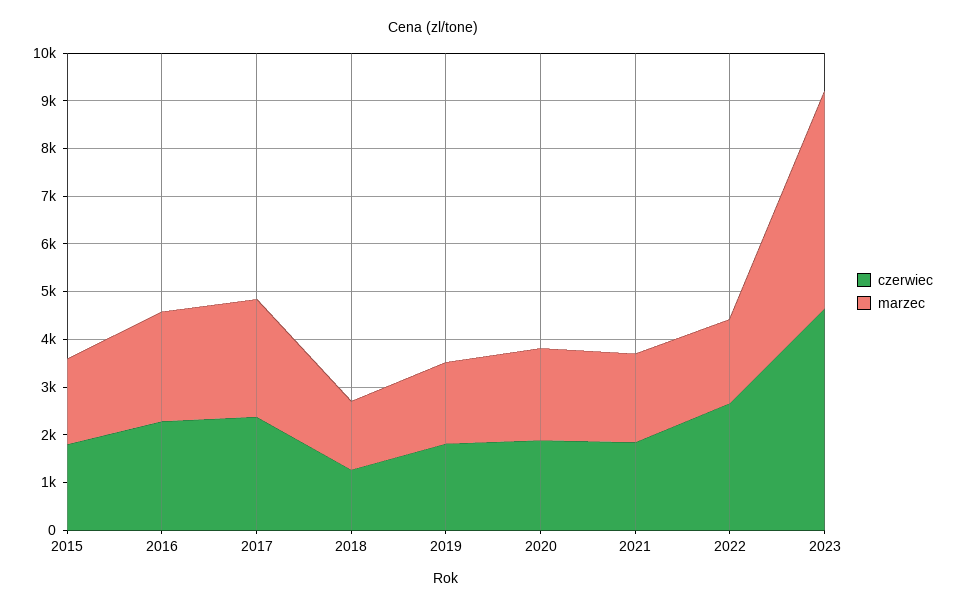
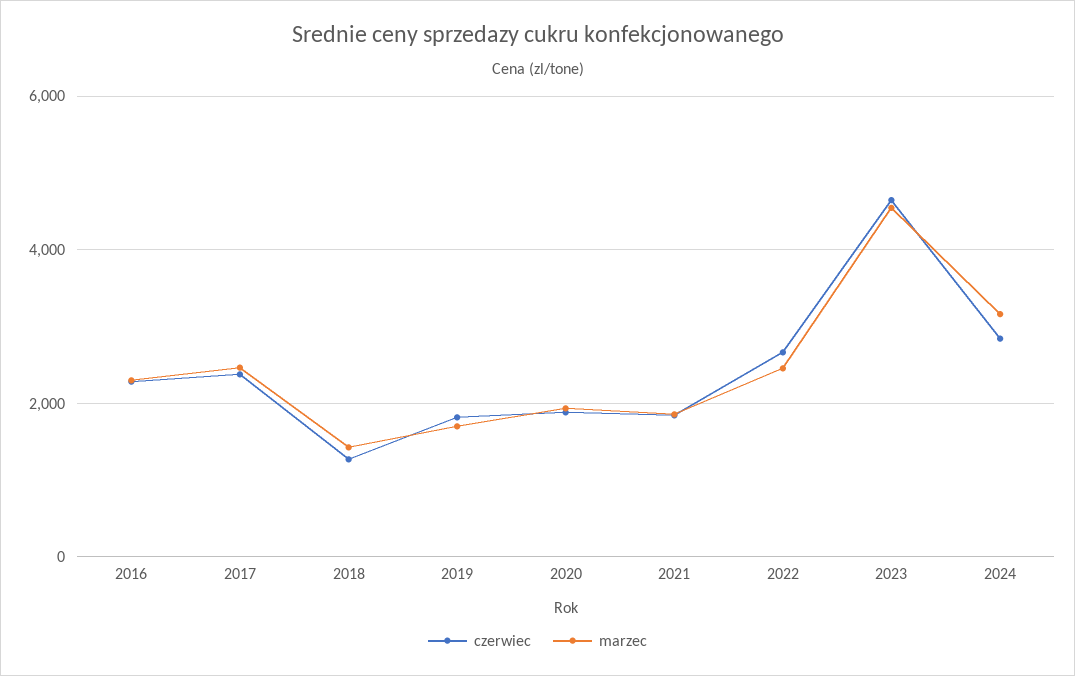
czerwiec, 2015: 1800 -> none
marzec, 2015: 1800 -> none
marzec, 2022: 1800 -> 2400
czerwiec, 2024: none -> 2800
marzec, 2024: none -> 3200

